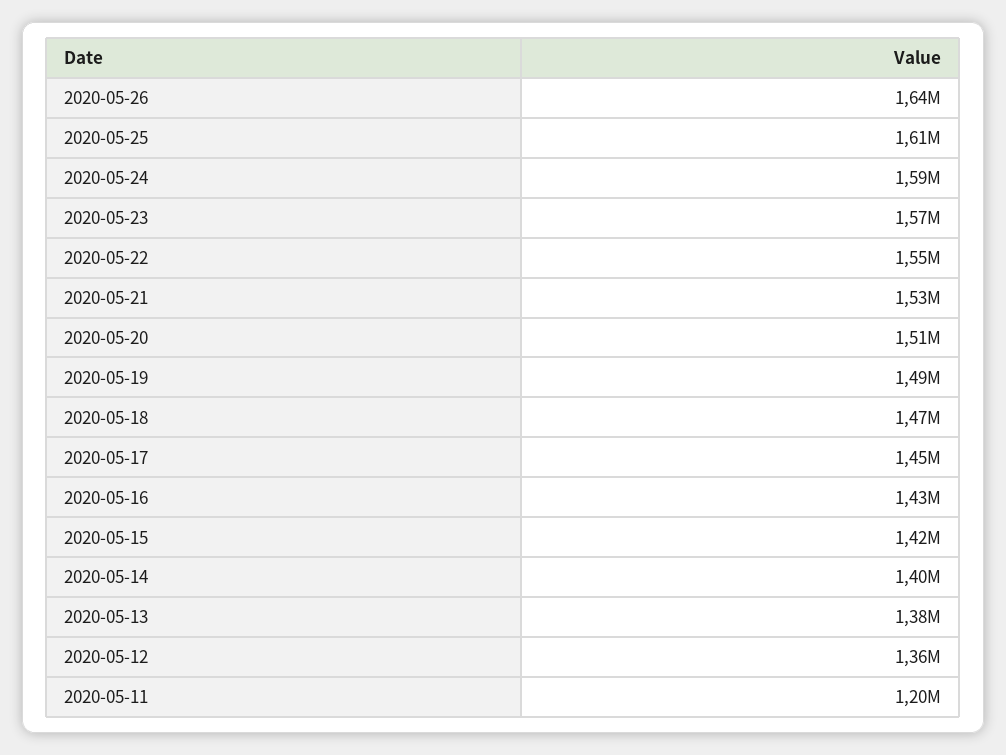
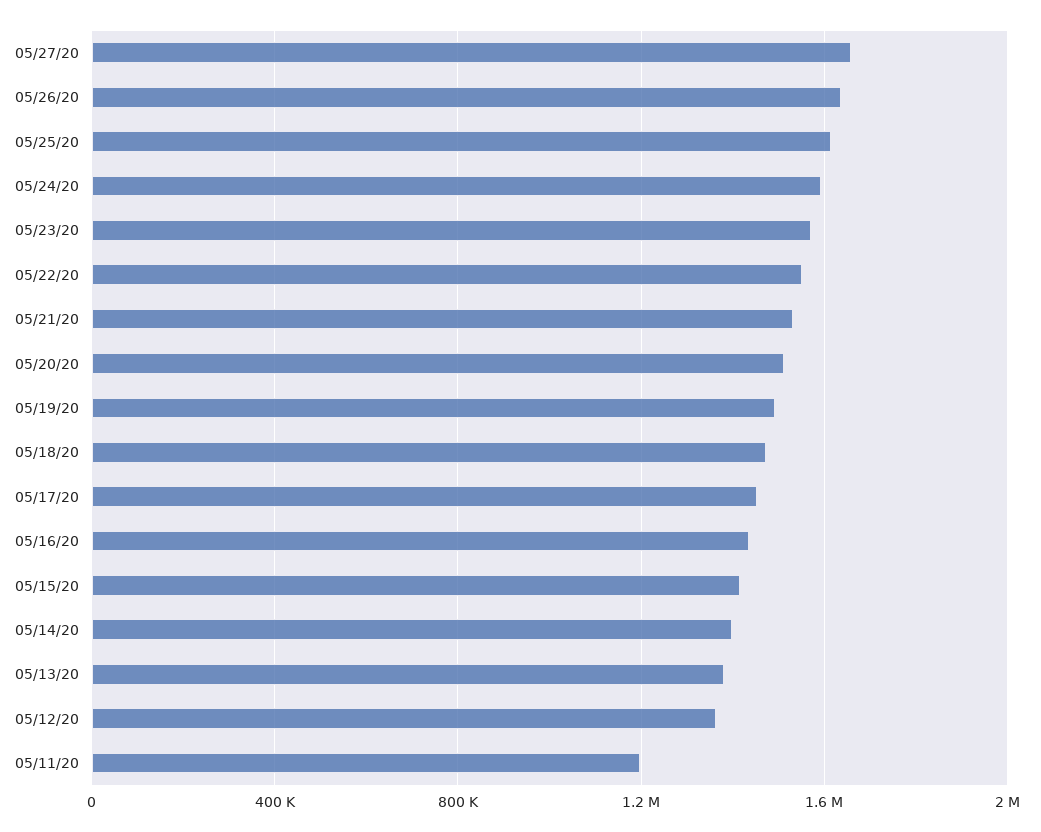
05/27/20: none -> 1650000

